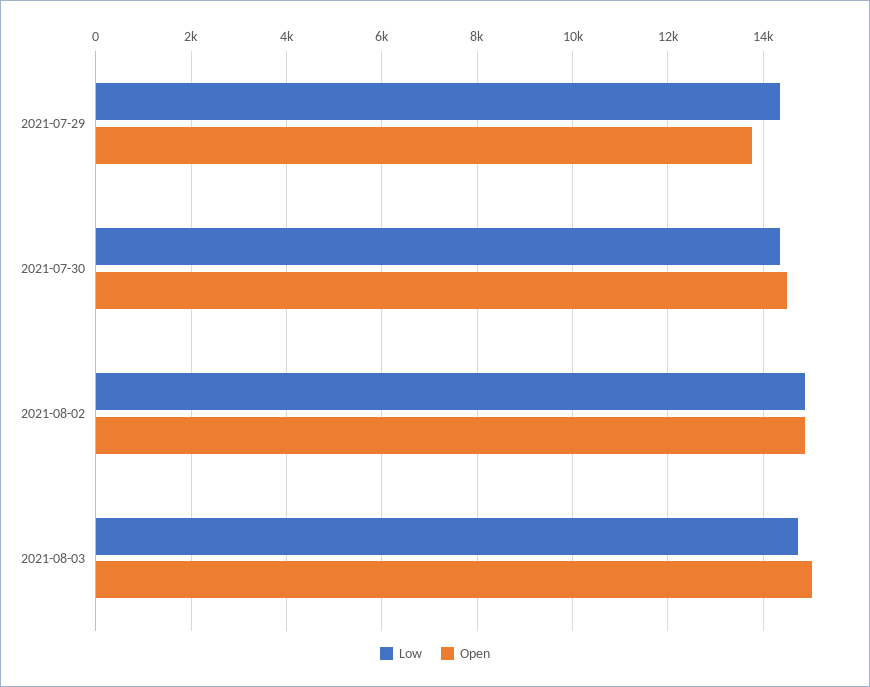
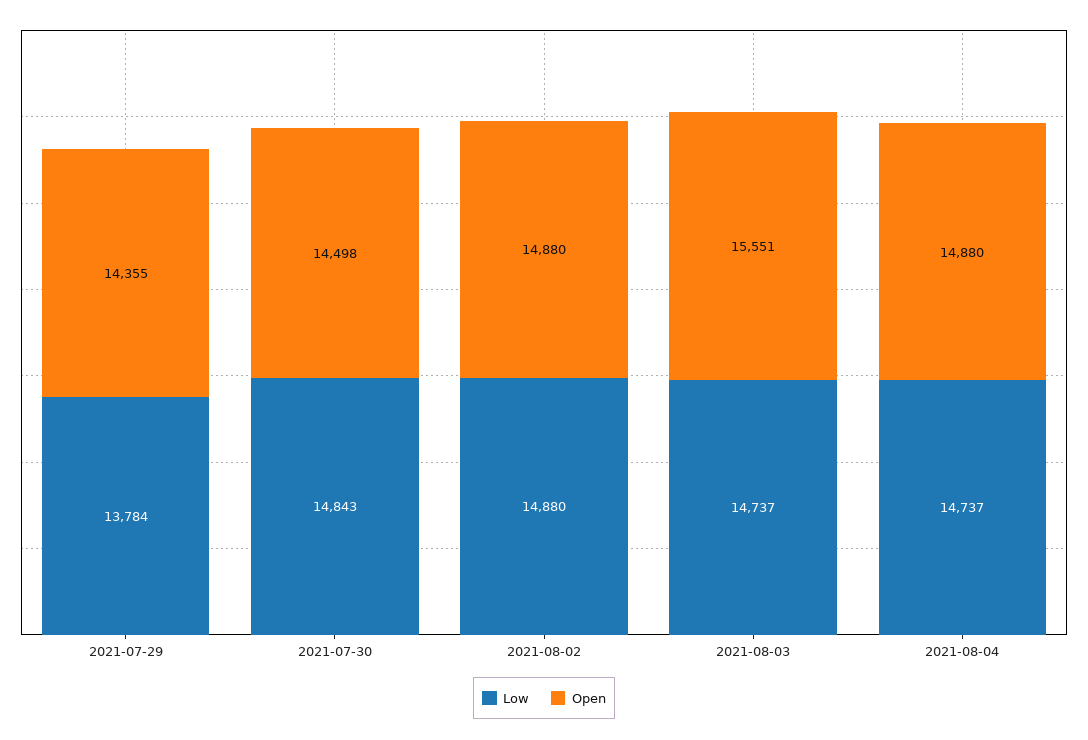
Low, 2021-07-29: 14400 -> 13784
Open, 2021-07-29: 13800 -> 14355
Low, 2021-07-30: 14400 -> 14843
Open, 2021-08-03: 15000 -> 15551
Low, 2021-08-04: none -> 14737
Open, 2021-08-04: none -> 14880

